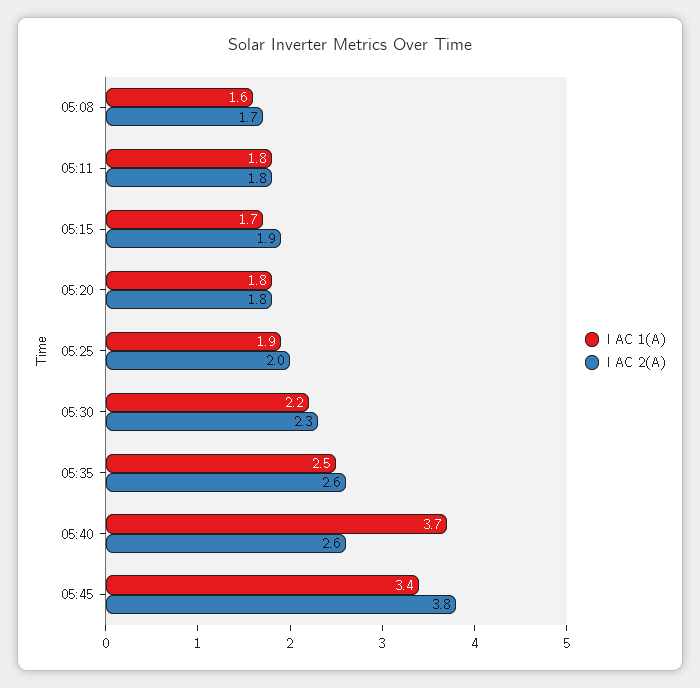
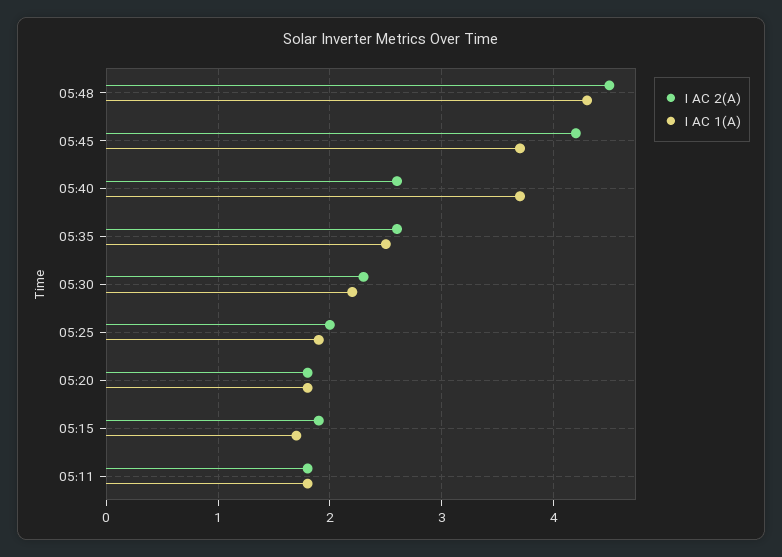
I AC 1(A), 05:08: 1.6 -> none
I AC 2(A), 05:08: 1.7 -> none
I AC 1(A), 05:45: 3.4 -> 3.7
I AC 2(A), 05:45: 3.8 -> 4.2
I AC 2(A), 05:48: none -> 4.5
I AC 1(A), 05:48: none -> 4.3

